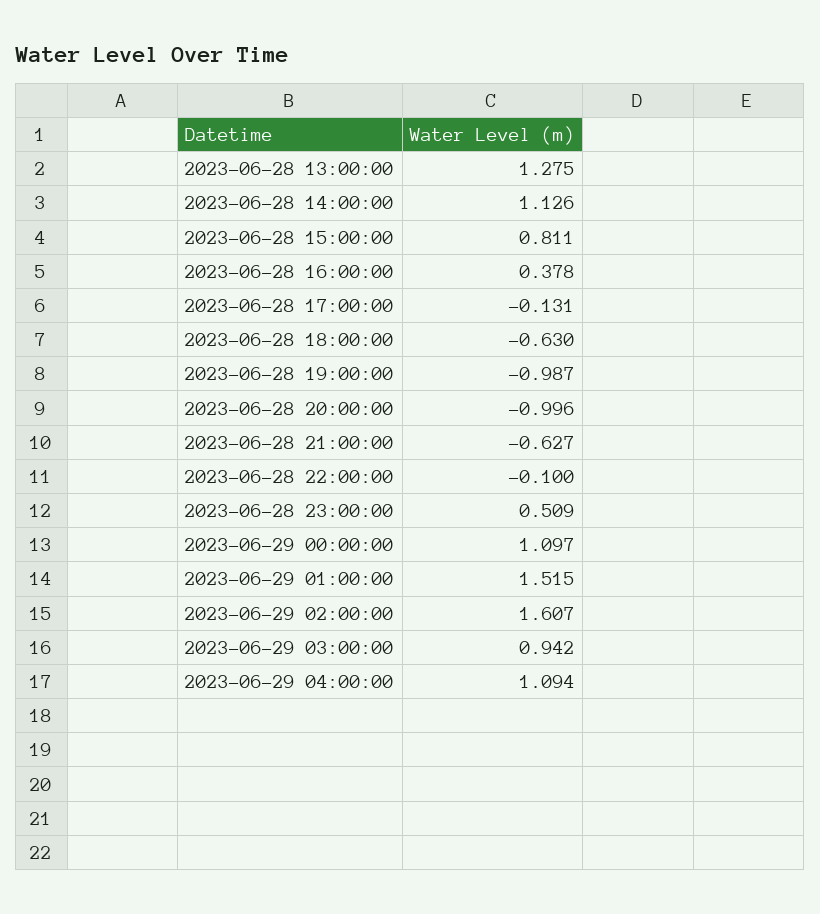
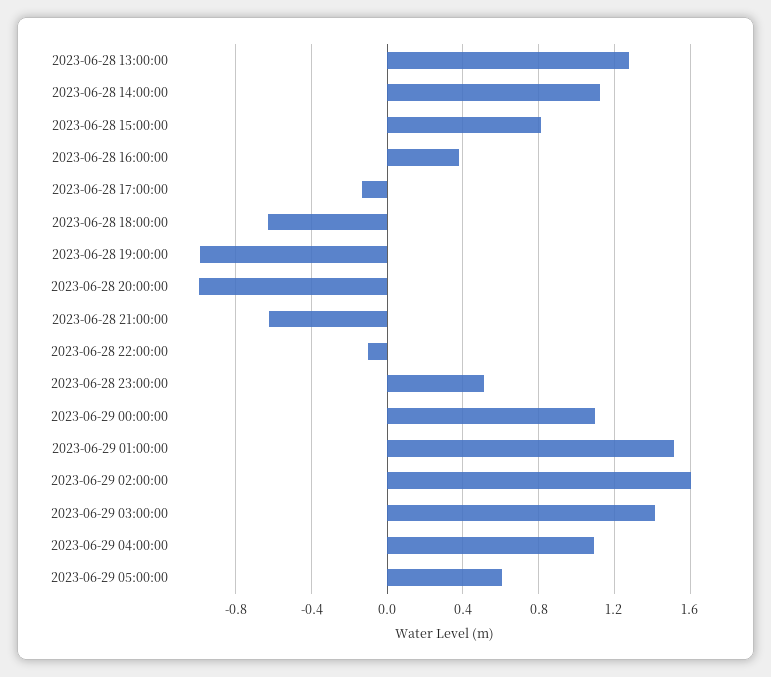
2023-06-29 03:00:00: 0.942 -> 1.4
2023-06-29 05:00:00: none -> 0.6

